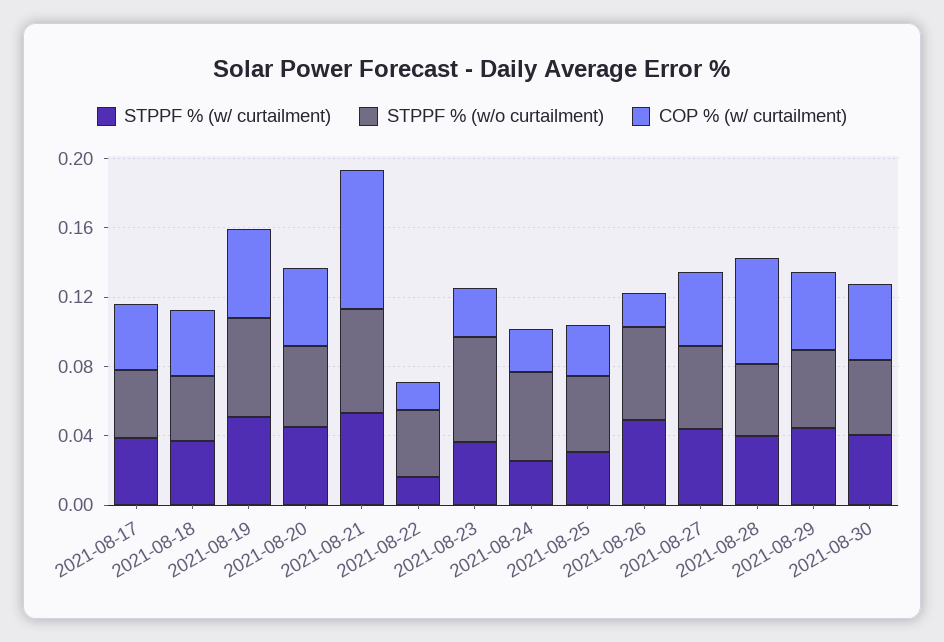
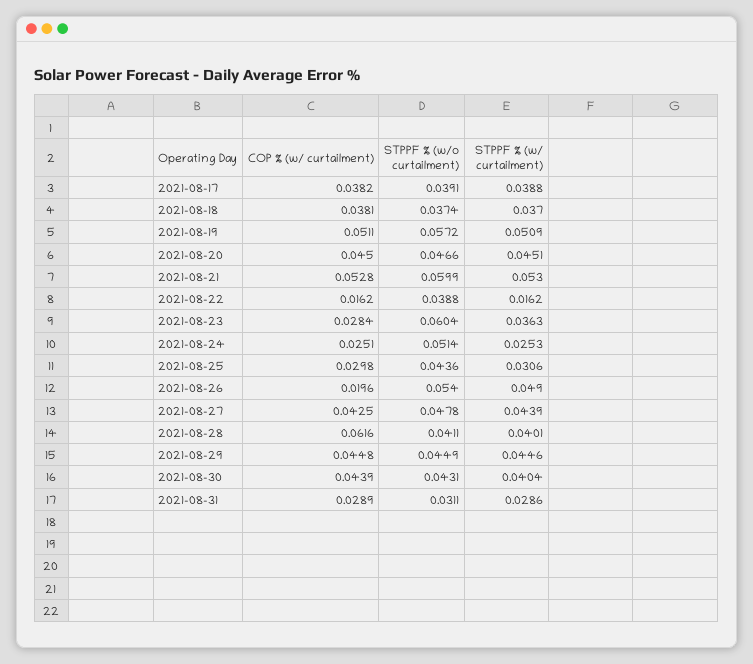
COP % (w/ curtailment), 2021-08-21: 0.08 -> 0.0528
COP % (w/ curtailment), 2021-08-31: none -> 0.0289
STPPF % (w/o curtailment), 2021-08-31: none -> 0.0311
STPPF % (w/ curtailment), 2021-08-31: none -> 0.0286

